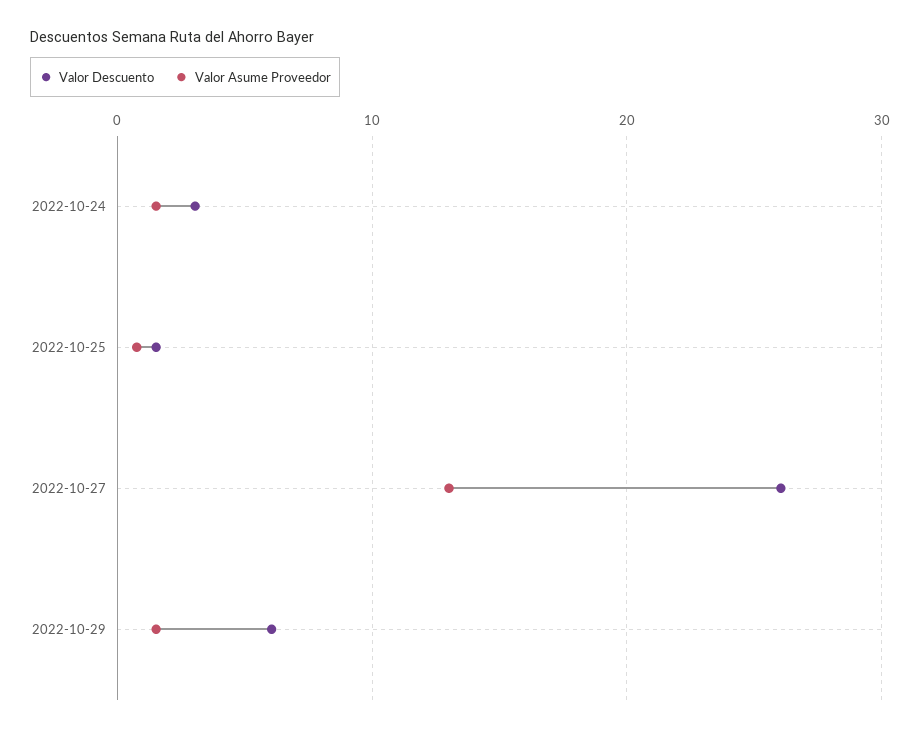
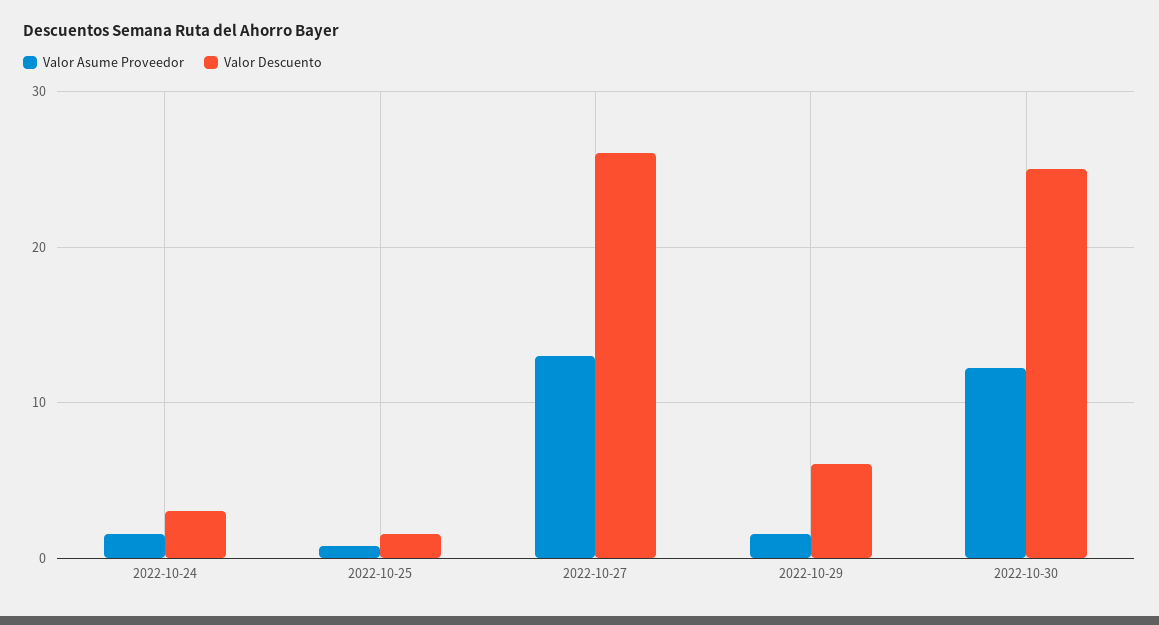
Valor Asume Proveedor, 2022-10-30: none -> 12
Valor Descuento, 2022-10-30: none -> 25

